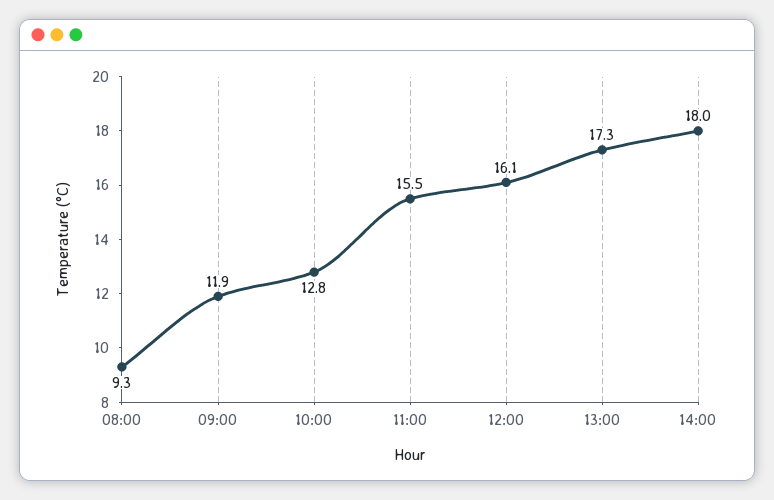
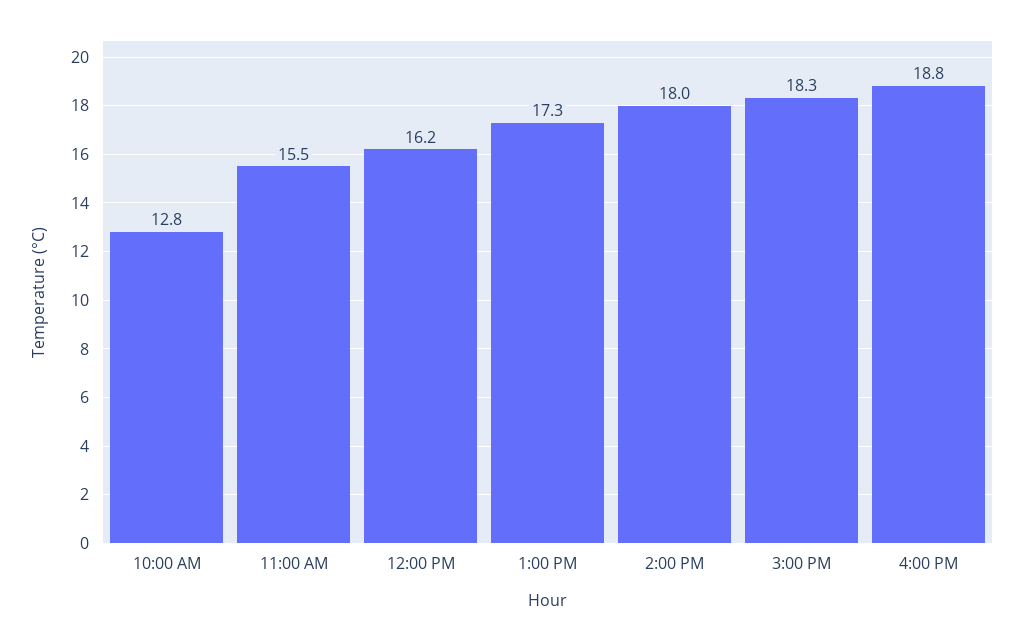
08:00: 9.3 -> none
09:00: 11.9 -> none
12:00: 16.1 -> 16.2
3:00 PM: none -> 18.3
4:00 PM: none -> 18.8

